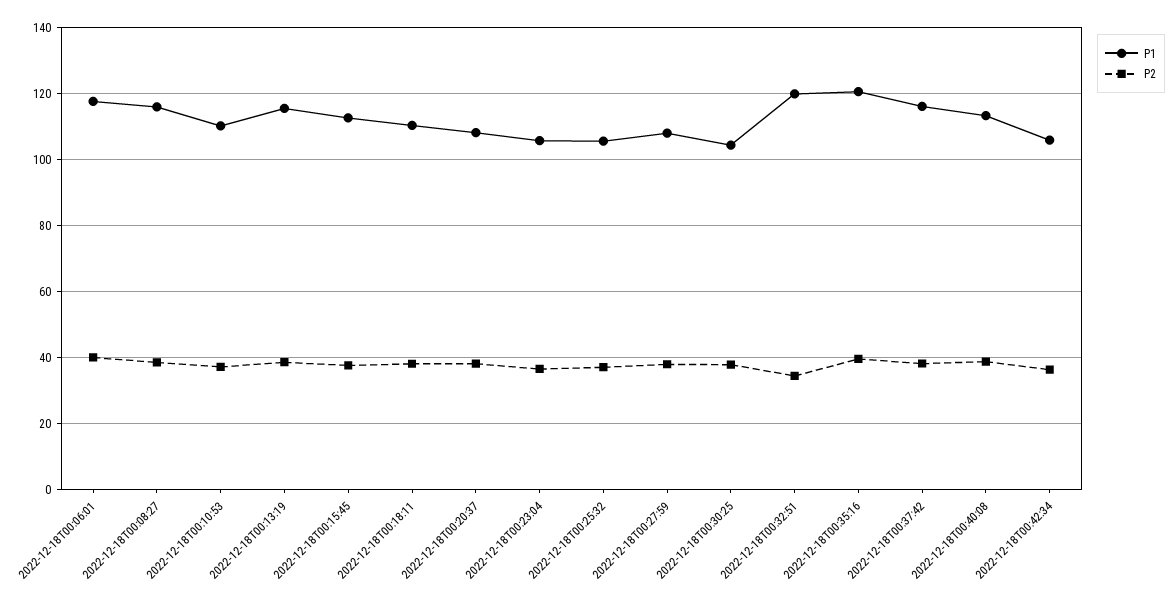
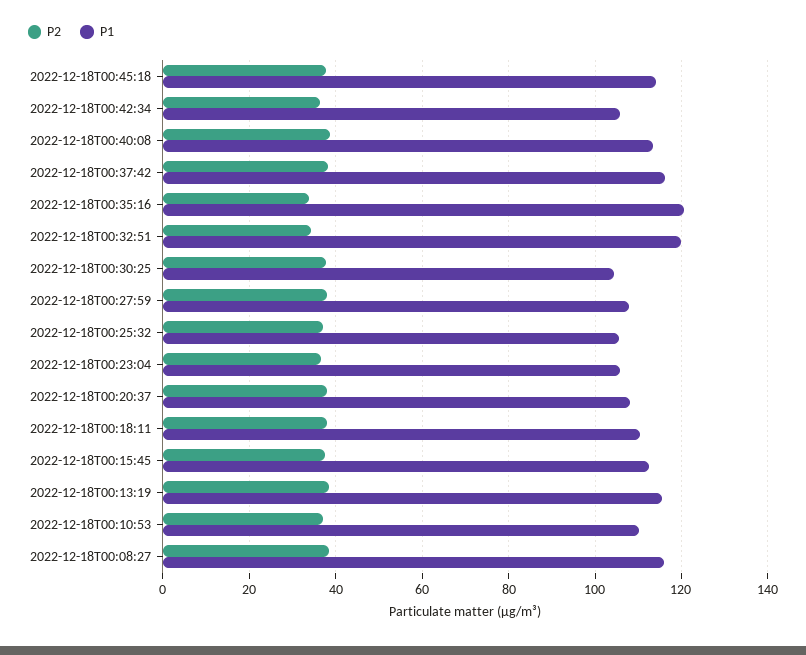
P1, 2022-12-18T00:06:01: 118 -> none
P2, 2022-12-18T00:06:01: 40 -> none
P2, 2022-12-18T00:35:16: 40 -> 34
P2, 2022-12-18T00:45:18: none -> 38
P1, 2022-12-18T00:45:18: none -> 114

